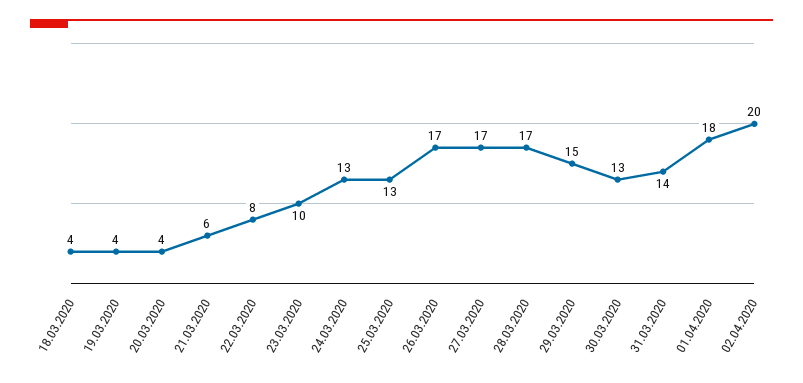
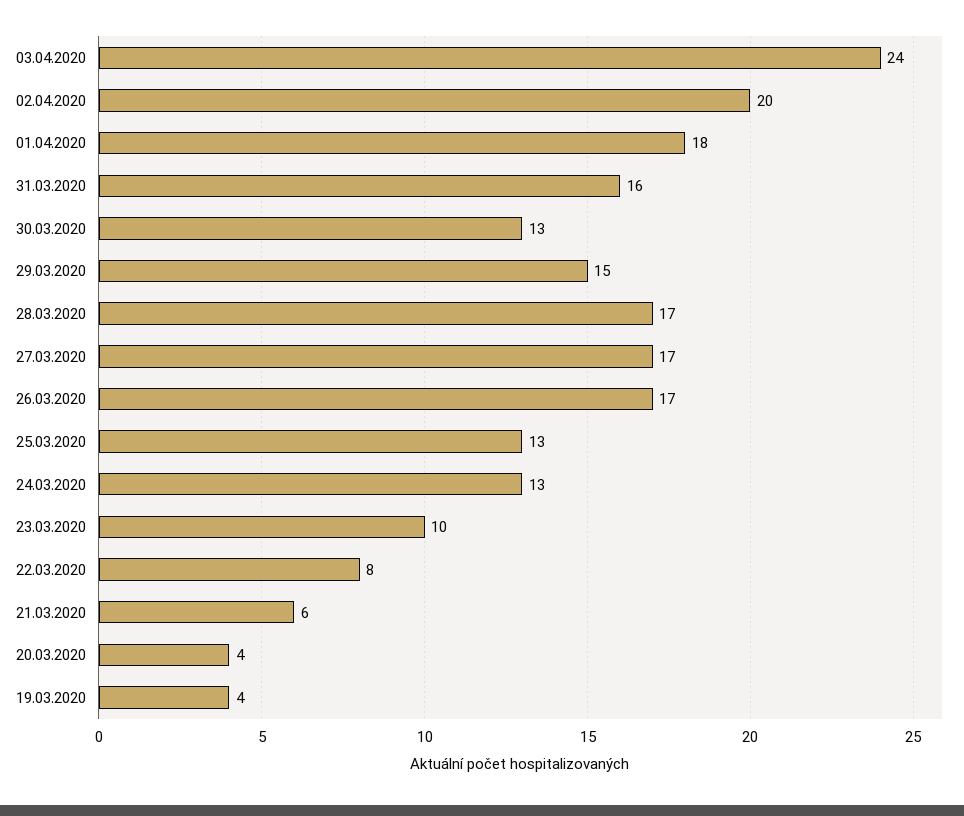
18.03.2020: 4 -> none
31.03.2020: 14 -> 16
03.04.2020: none -> 24

